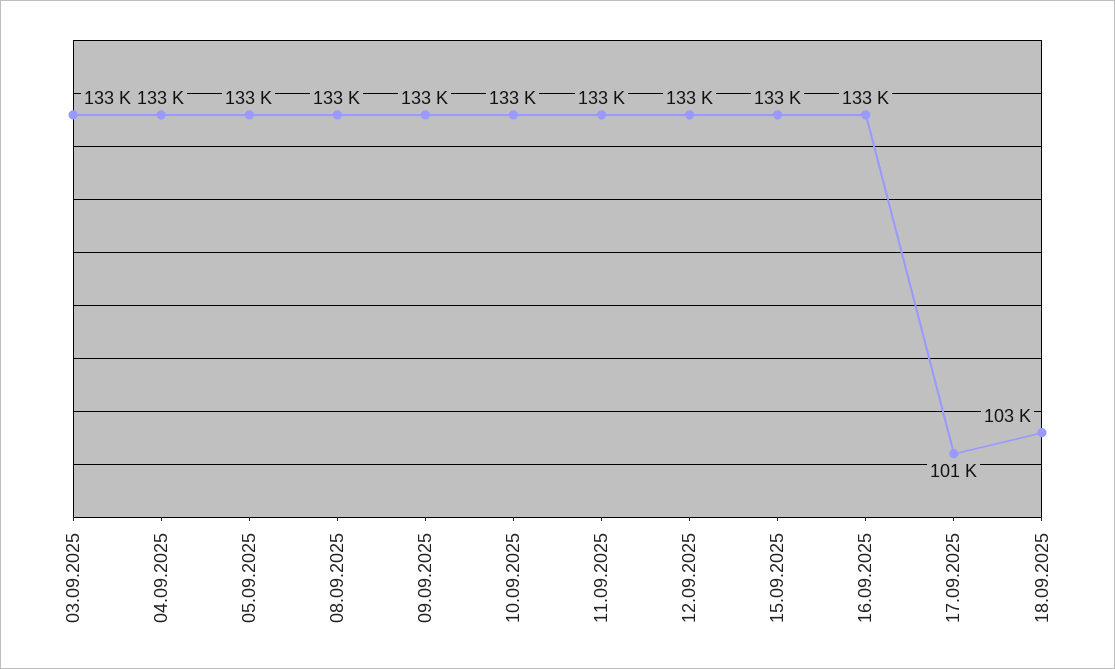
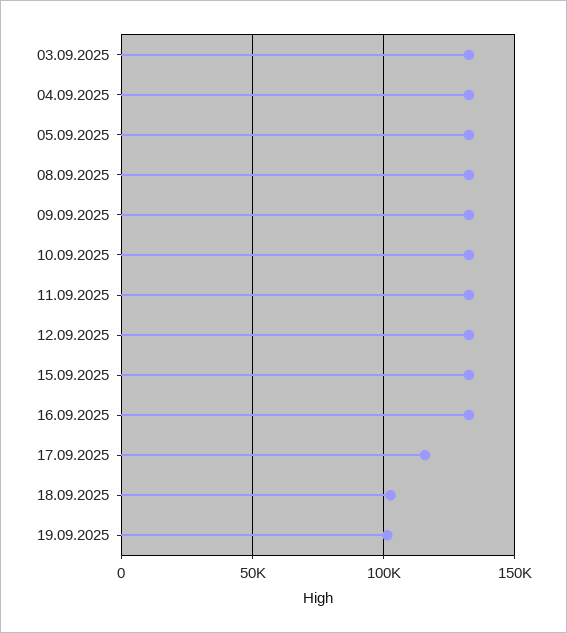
17.09.2025: 101000 -> 115000
19.09.2025: none -> 100000

